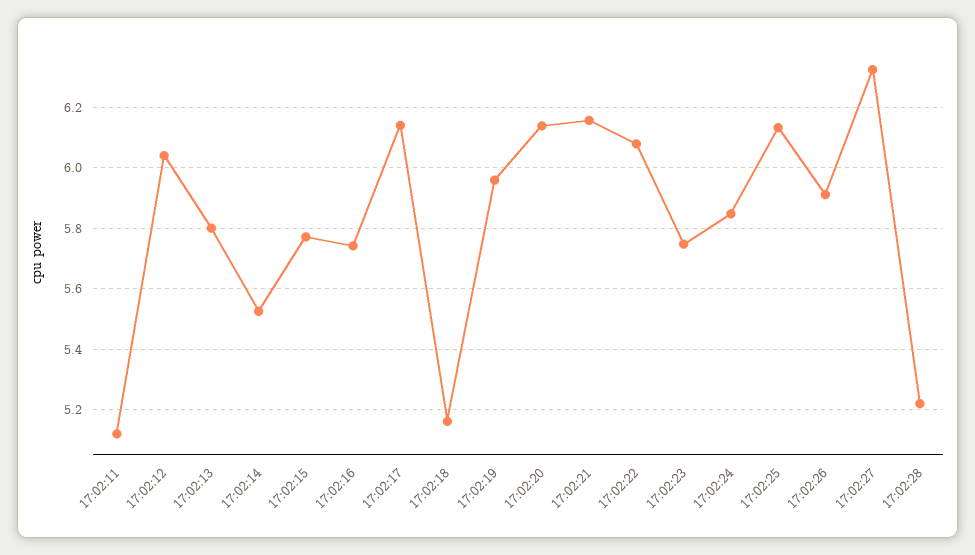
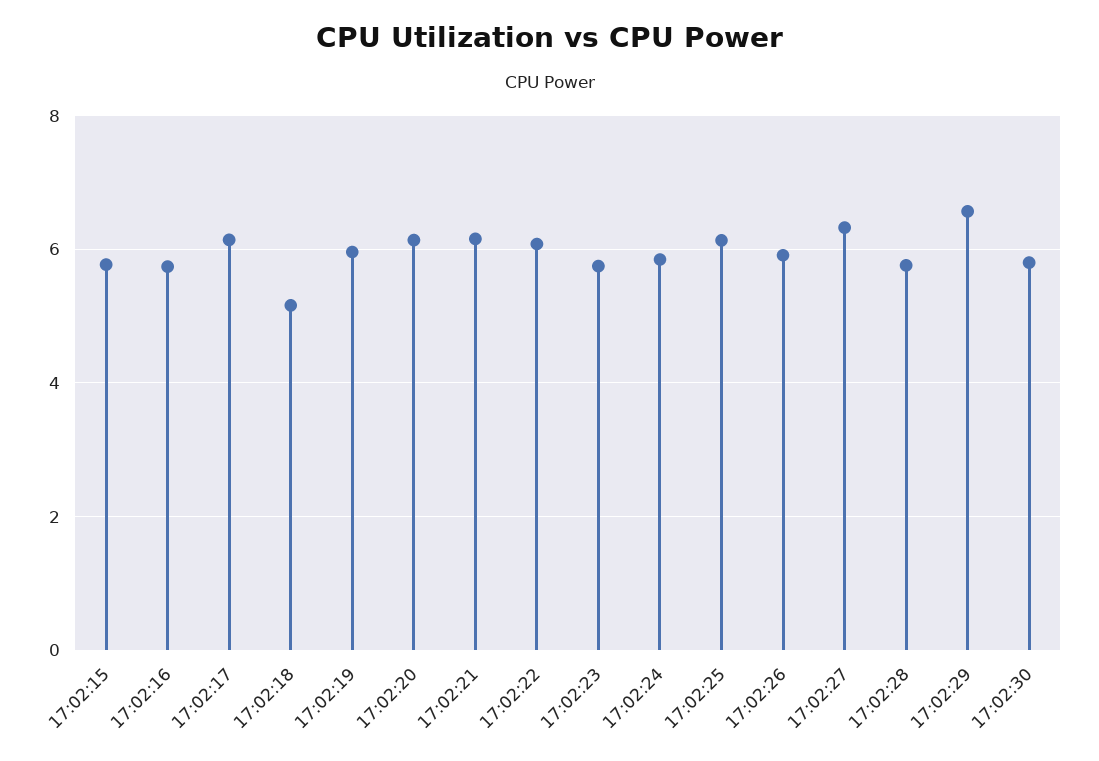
17:02:11: 5.12 -> none
17:02:12: 6.04 -> none
17:02:13: 5.8 -> none
17:02:14: 5.52 -> none
17:02:28: 5.22 -> 5.8
17:02:29: none -> 6.6
17:02:30: none -> 5.8

